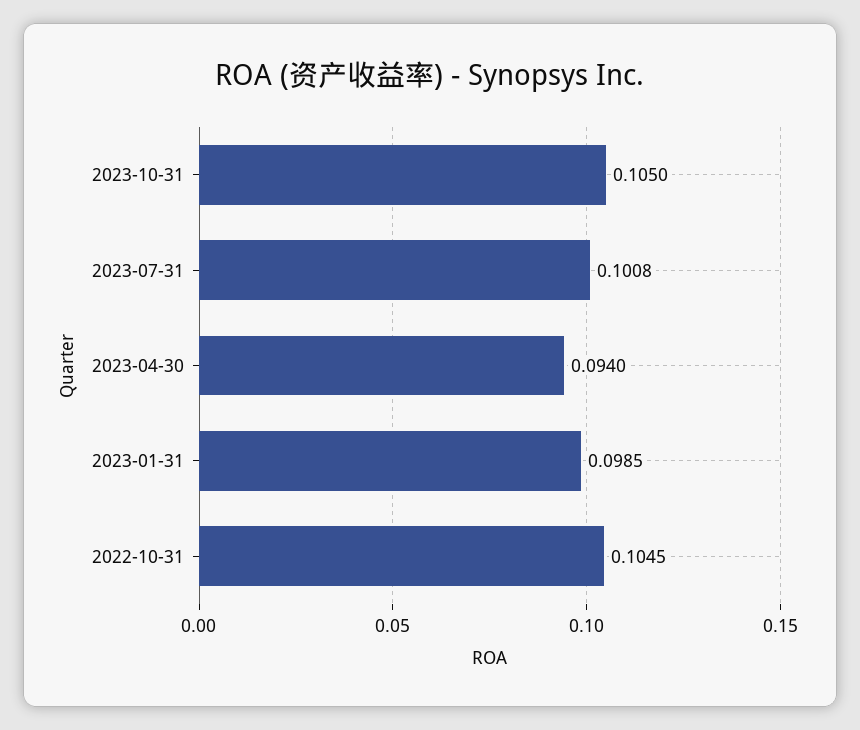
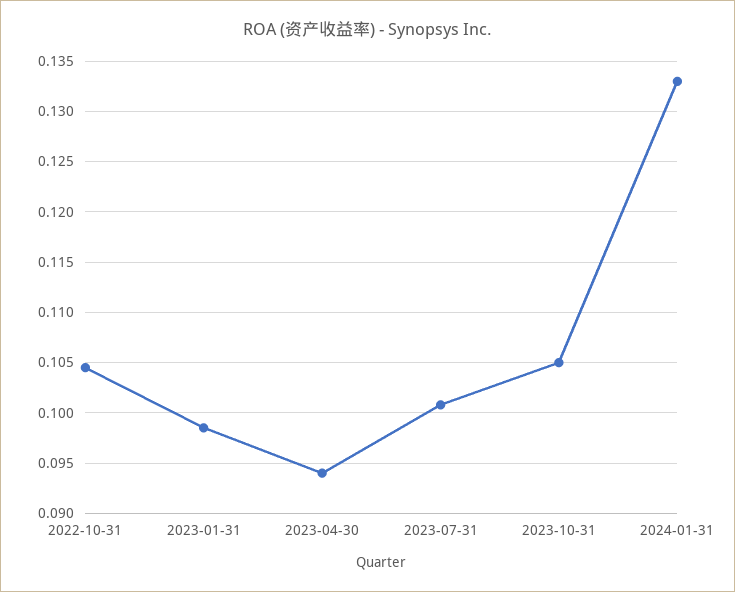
2024-01-31: none -> 0.133

